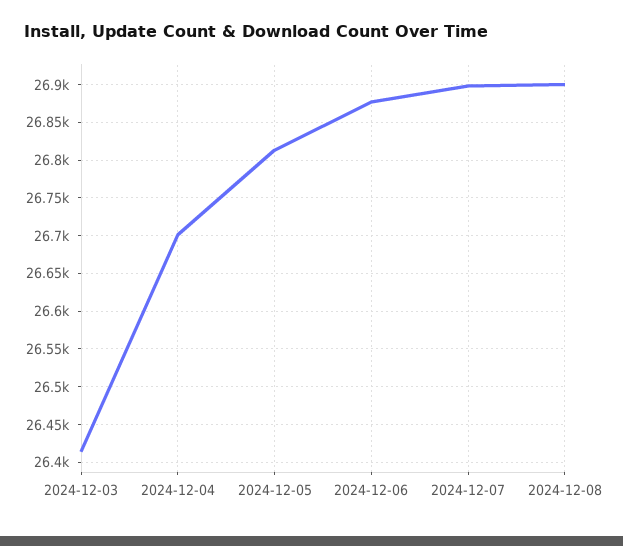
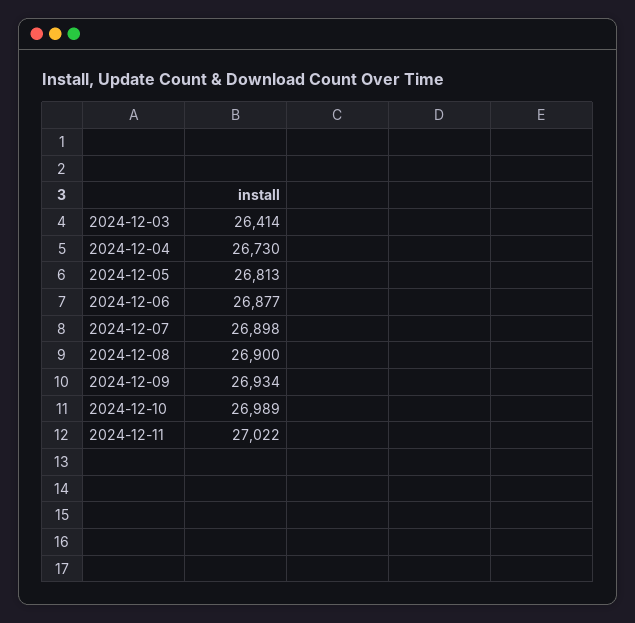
2024-12-04: 26700 -> 26730
2024-12-09: none -> 26934
2024-12-10: none -> 26989
2024-12-11: none -> 27022

